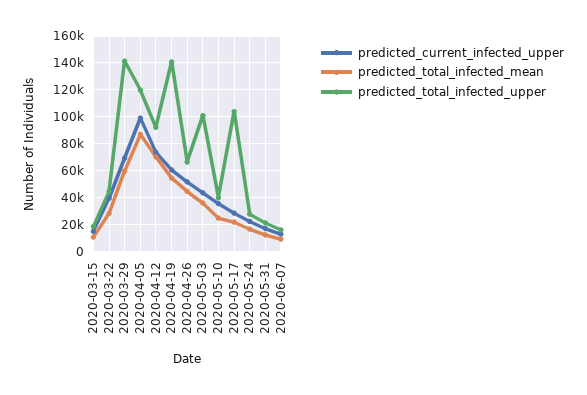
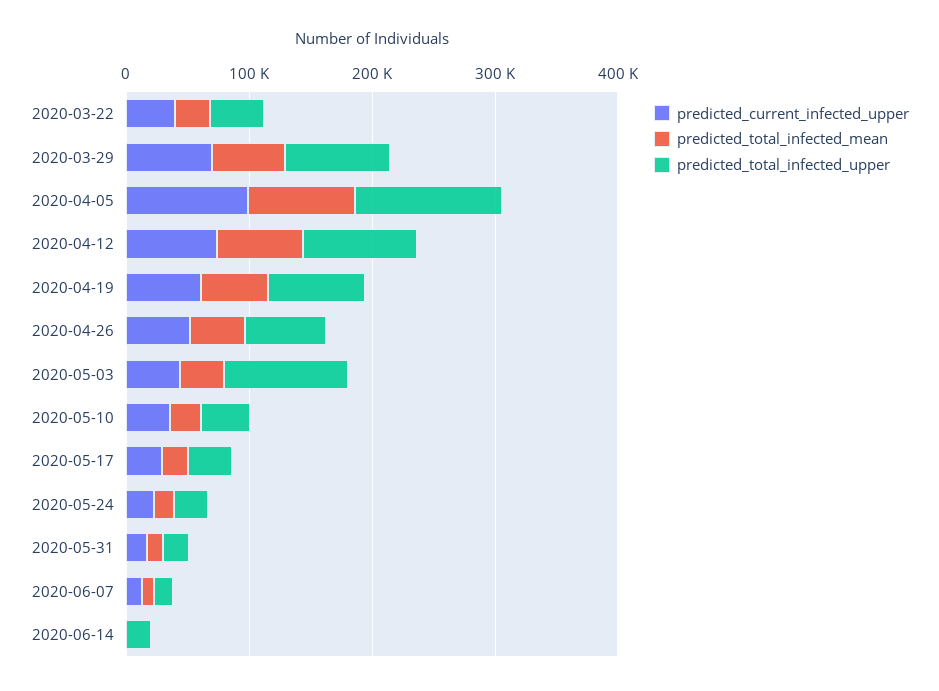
predicted_current_infected_upper, 2020-03-15: 15000 -> none
predicted_total_infected_mean, 2020-03-15: 10000 -> none
predicted_total_infected_upper, 2020-03-15: 20000 -> none
predicted_total_infected_upper, 2020-03-29: 140000 -> 80000
predicted_total_infected_upper, 2020-04-19: 140000 -> 80000
predicted_total_infected_upper, 2020-05-17: 105000 -> 40000
predicted_current_infected_upper, 2020-06-14: none -> 0
predicted_total_infected_mean, 2020-06-14: none -> 0
predicted_total_infected_upper, 2020-06-14: none -> 20000

